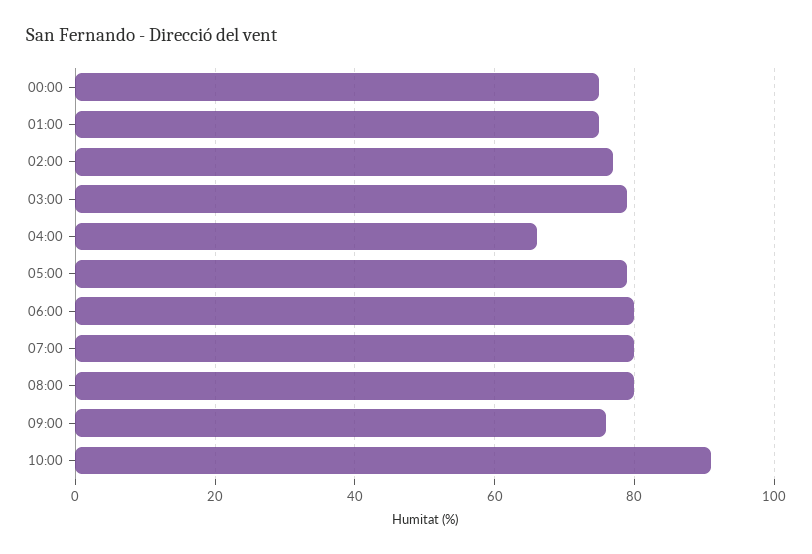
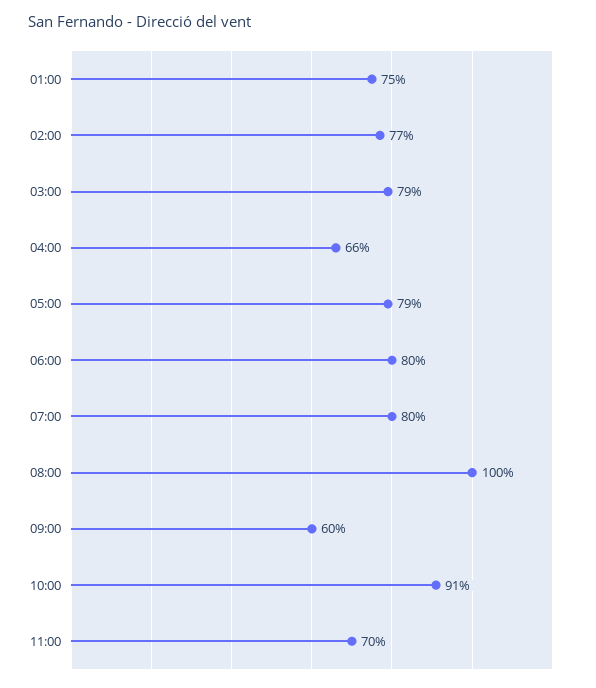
00:00: 75 -> none
08:00: 80 -> 100
09:00: 75 -> 60
11:00: none -> 70

